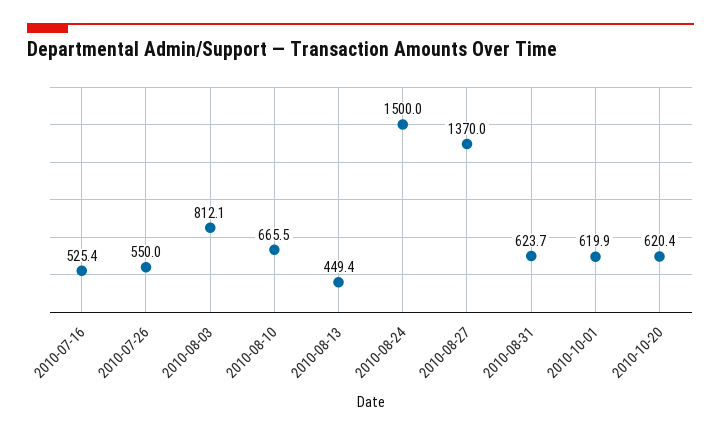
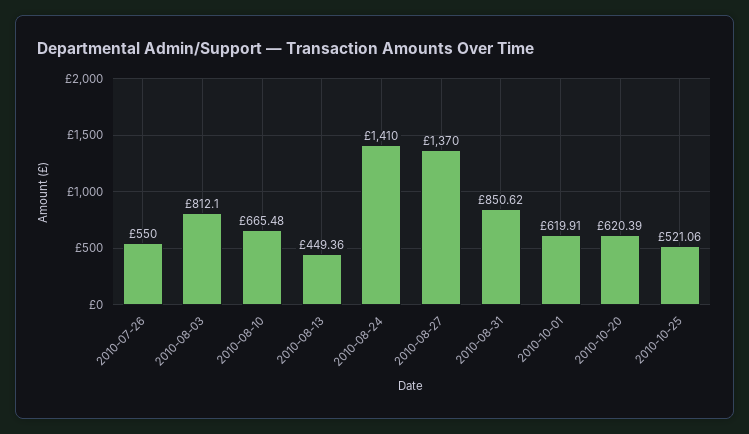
2010-07-16: 525.4 -> none
2010-08-24: 1500 -> 1410
2010-08-31: 623.7 -> 850.62
2010-10-25: none -> 521.06

